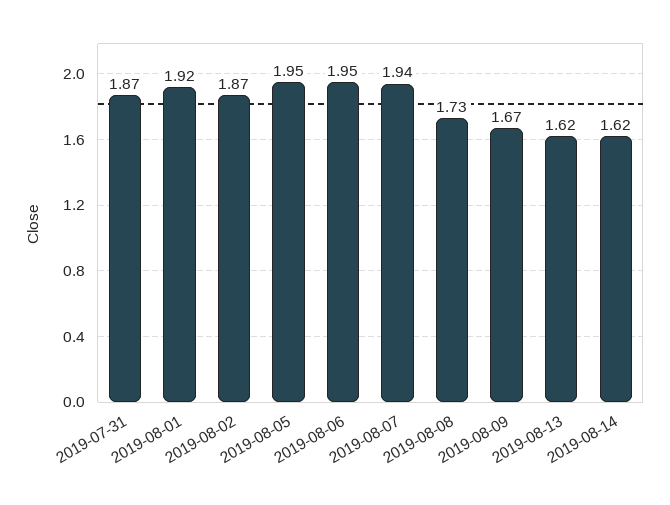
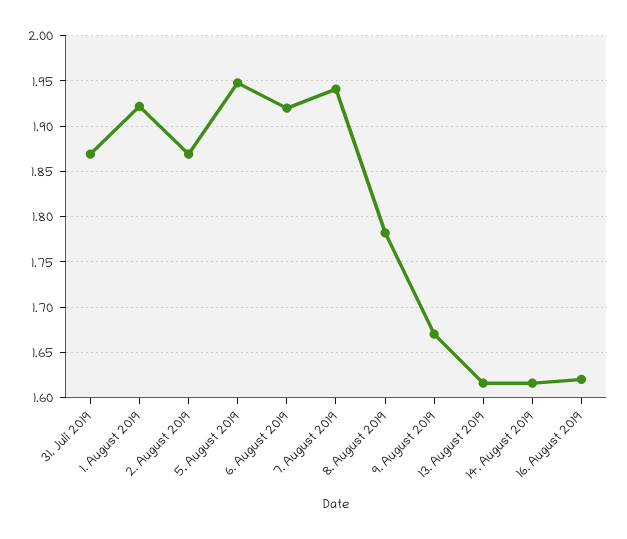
2019-08-06: 1.95 -> 1.92
2019-08-08: 1.73 -> 1.78
16. August 2019: none -> 1.62

